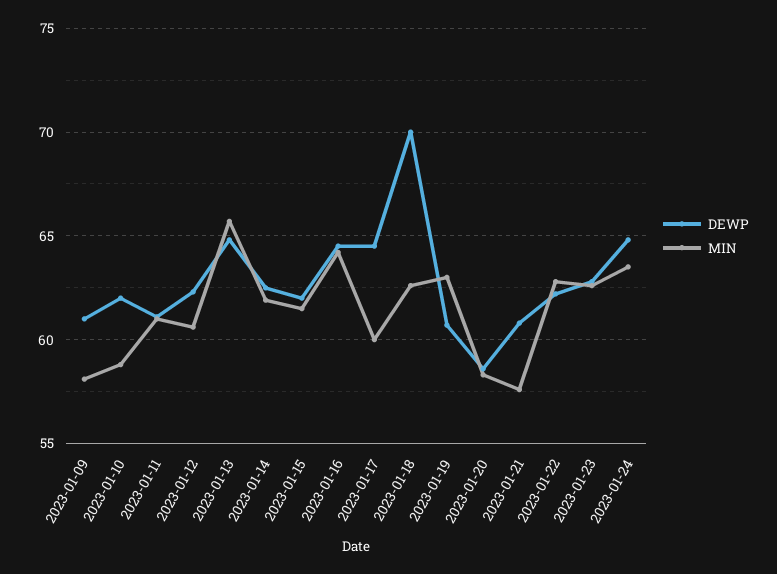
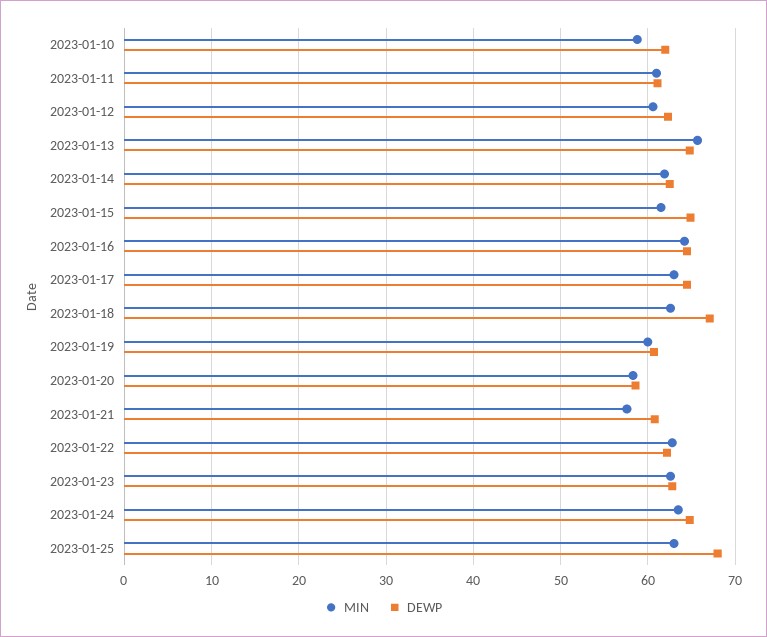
DEWP, 2023-01-09: 61 -> none
MIN, 2023-01-09: 58 -> none
DEWP, 2023-01-15: 62 -> 65
MIN, 2023-01-17: 60 -> 63
DEWP, 2023-01-18: 70 -> 67
MIN, 2023-01-19: 63 -> 60
MIN, 2023-01-25: none -> 63
DEWP, 2023-01-25: none -> 68

